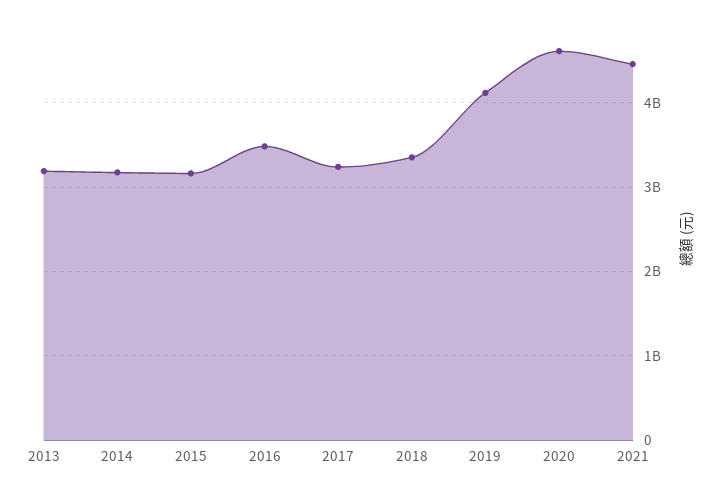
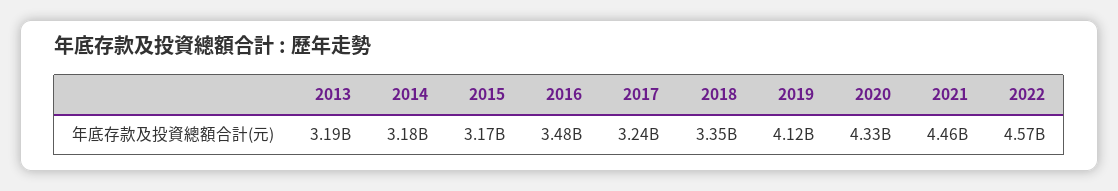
2020: 4600000000 -> 4330000000
2022: none -> 4570000000

